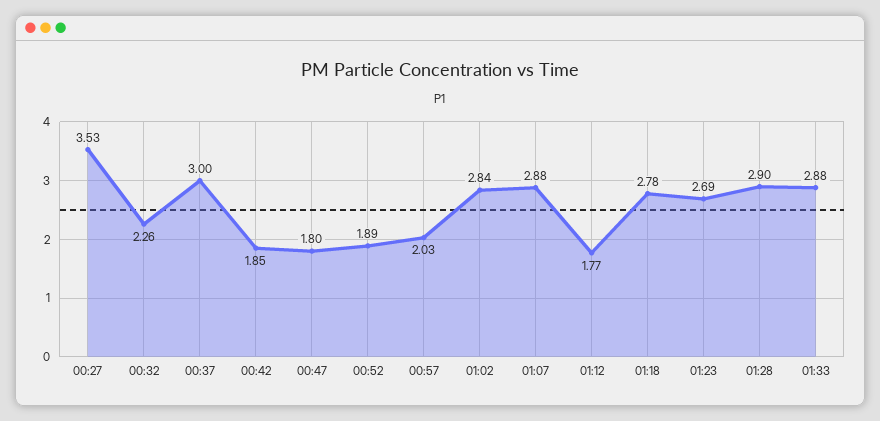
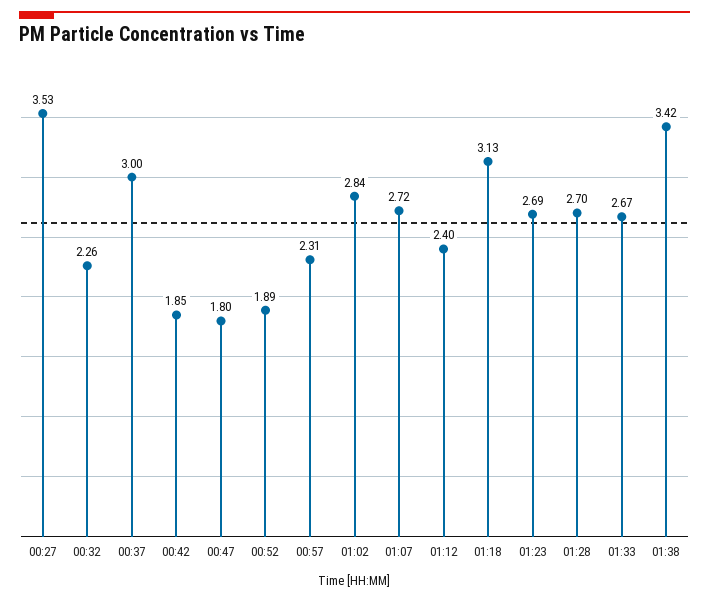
00:57: 2.03 -> 2.31
01:07: 2.88 -> 2.72
01:12: 1.77 -> 2.4
01:18: 2.78 -> 3.13
01:28: 2.9 -> 2.7
01:33: 2.88 -> 2.67
01:38: none -> 3.42

